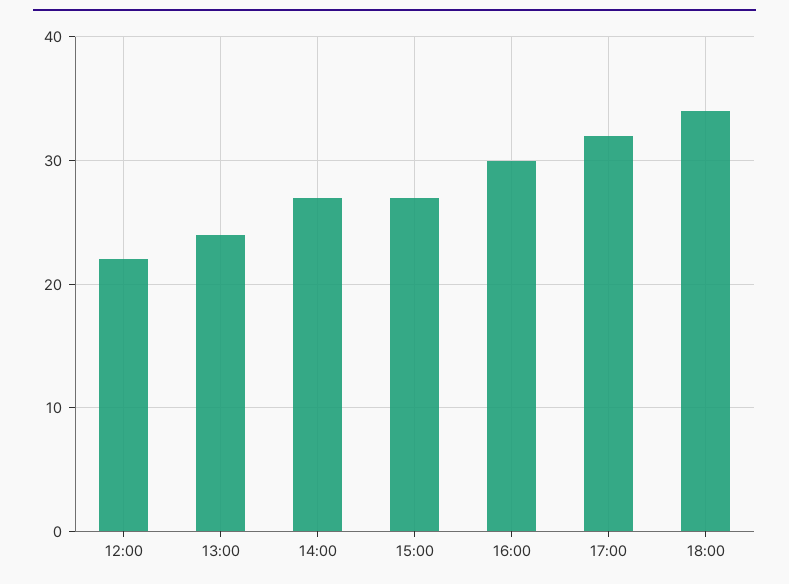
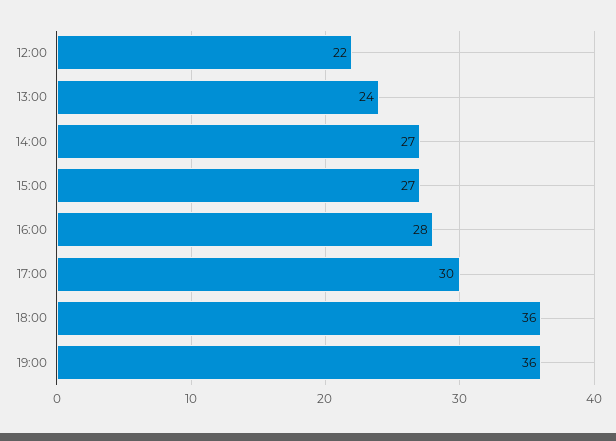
16:00: 30 -> 28
17:00: 32 -> 30
18:00: 34 -> 36
19:00: none -> 36

